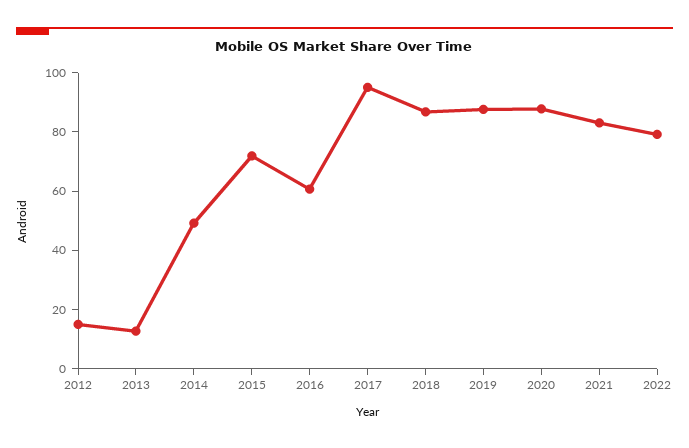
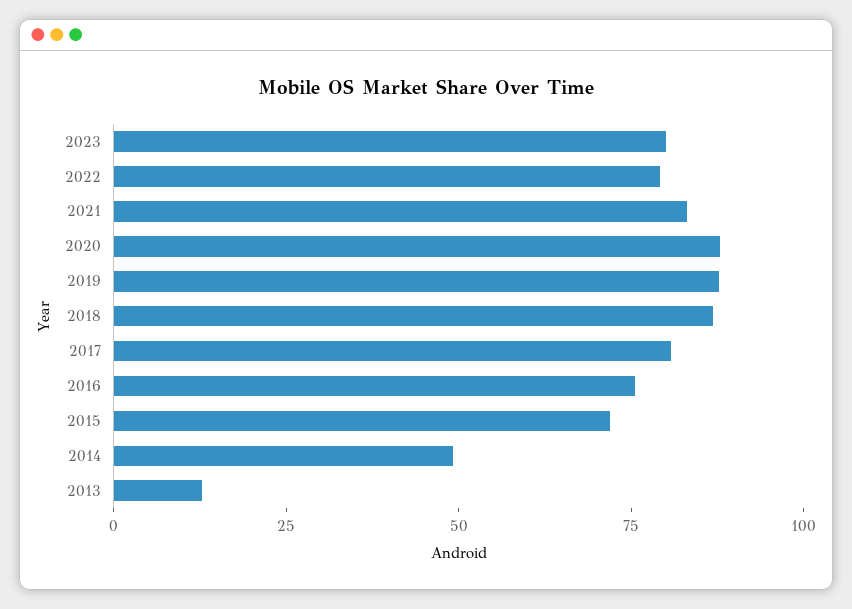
2012: 15 -> none
2016: 60 -> 75
2017: 95 -> 80
2023: none -> 80

